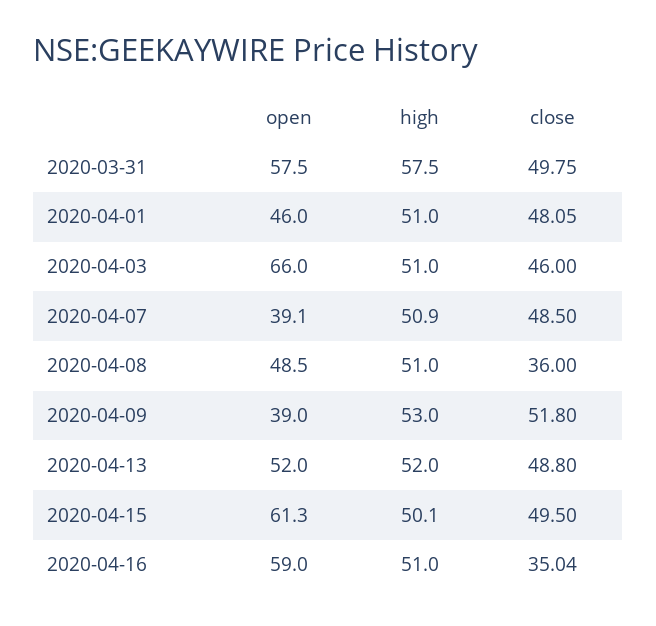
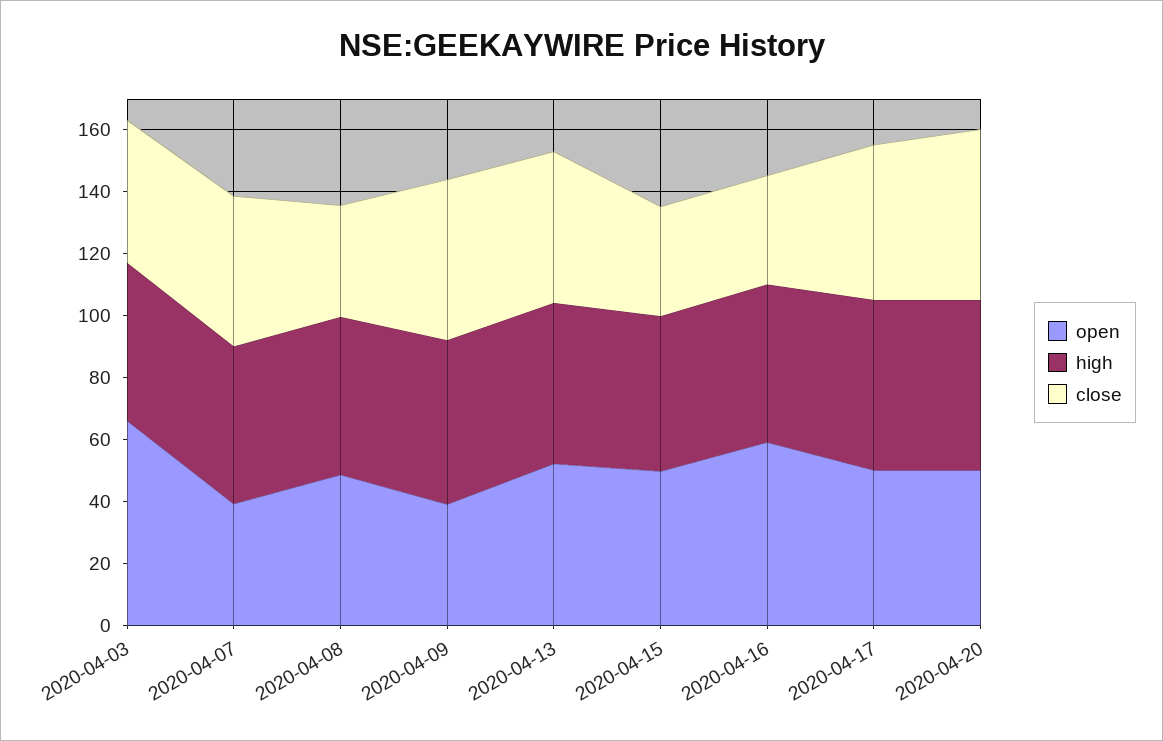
open, 2020-03-31: 57.5 -> none
high, 2020-03-31: 57.5 -> none
close, 2020-03-31: 49.75 -> none
open, 2020-04-01: 46 -> none
high, 2020-04-01: 51 -> none
close, 2020-04-01: 48.05 -> none
open, 2020-04-15: 61.3 -> 50
close, 2020-04-15: 49.5 -> 35
open, 2020-04-17: none -> 50
high, 2020-04-17: none -> 55
close, 2020-04-17: none -> 50
open, 2020-04-20: none -> 50
high, 2020-04-20: none -> 55
close, 2020-04-20: none -> 55

